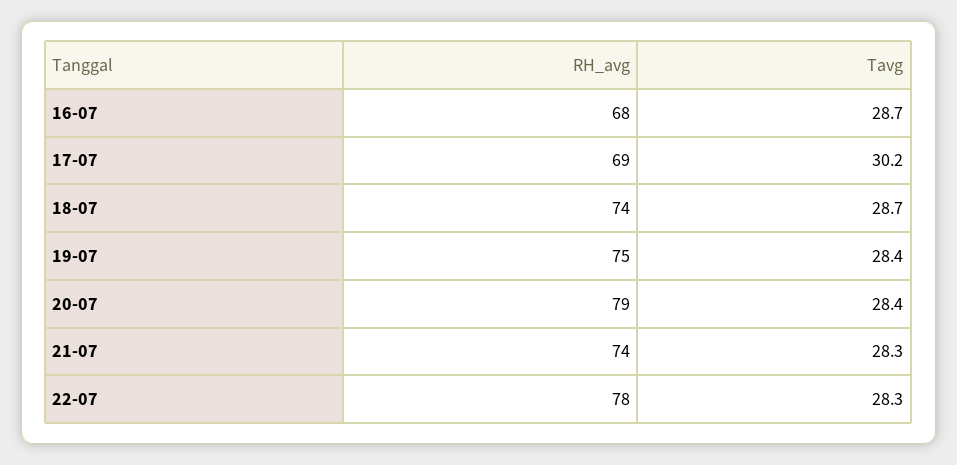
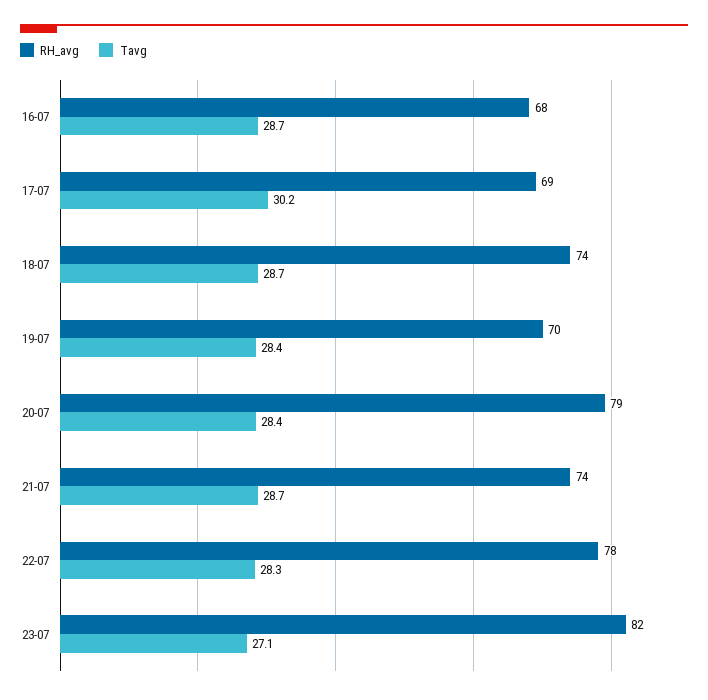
RH_avg, 19-07: 75 -> 70
Tavg, 21-07: 28.3 -> 28.7
RH_avg, 23-07: none -> 82
Tavg, 23-07: none -> 27.1

